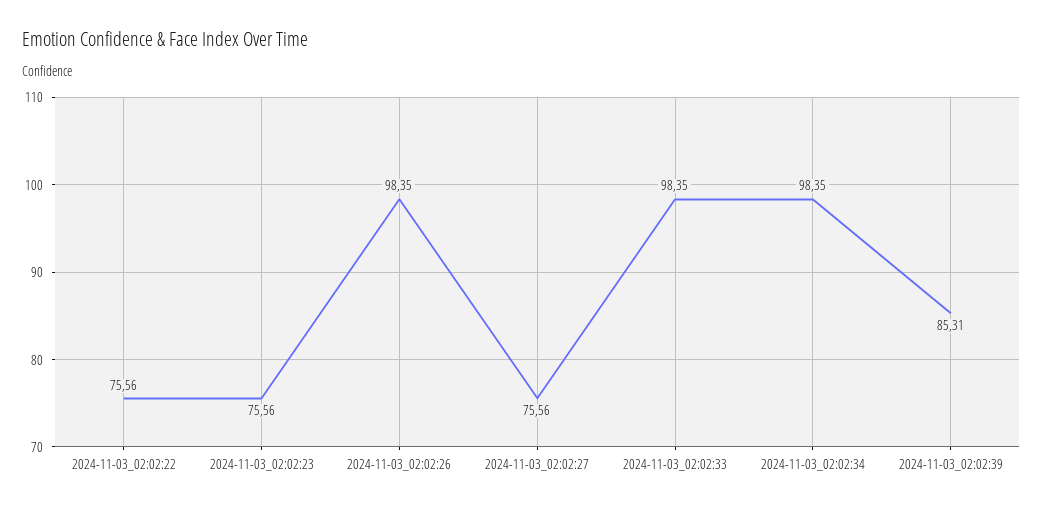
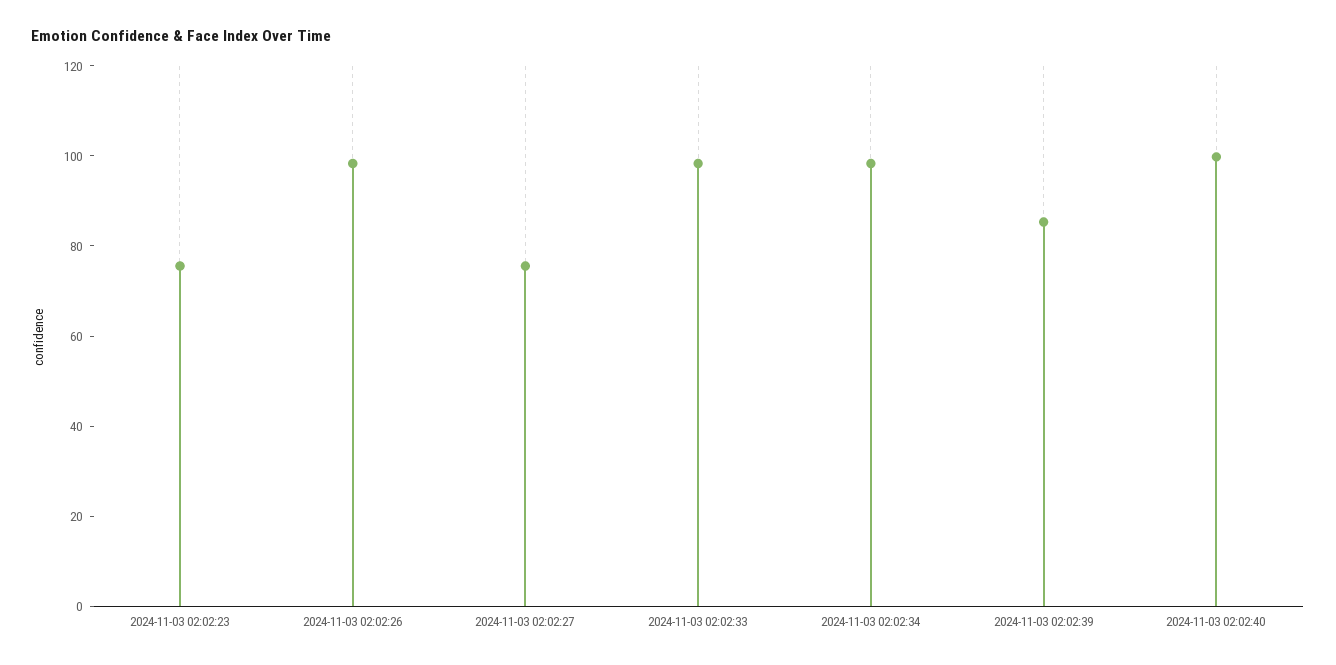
2024-11-03_02:02:22: 75.56 -> none
2024-11-03 02:02:40: none -> 100

